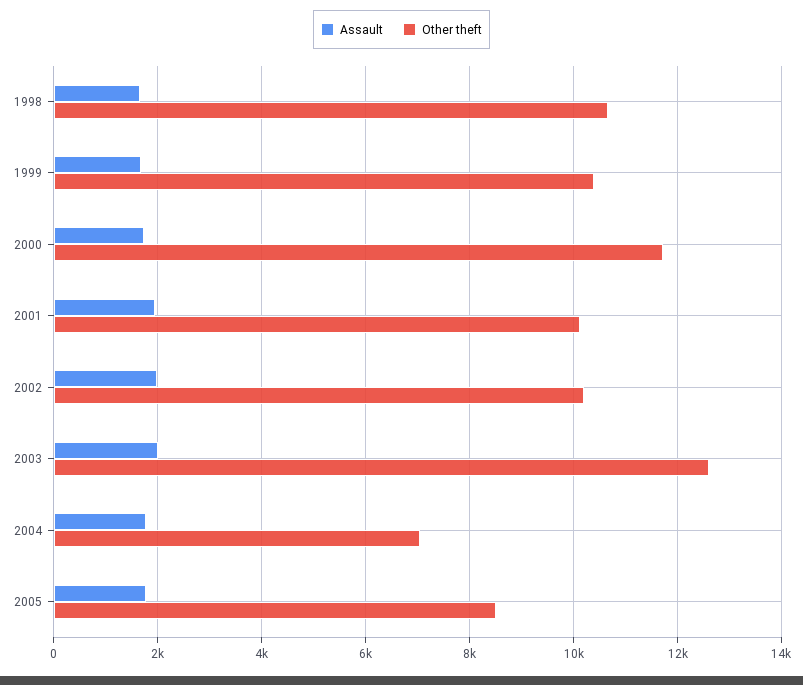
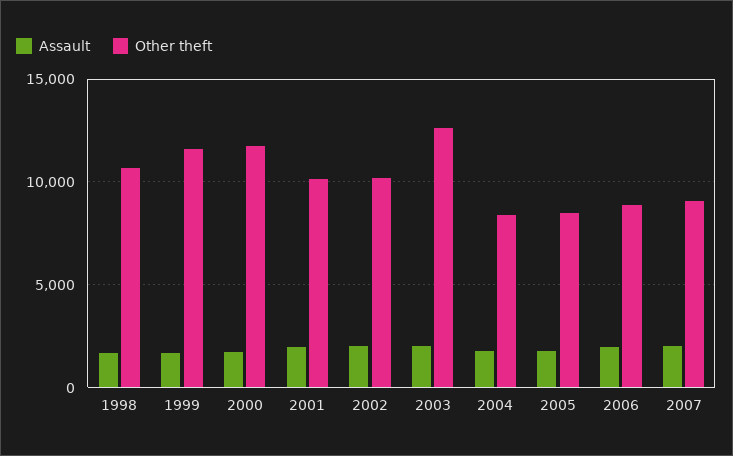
Other theft, 1999: 10400 -> 11500
Other theft, 2004: 7000 -> 8500
Assault, 2006: none -> 2000
Other theft, 2006: none -> 9000
Assault, 2007: none -> 2000
Other theft, 2007: none -> 9000

